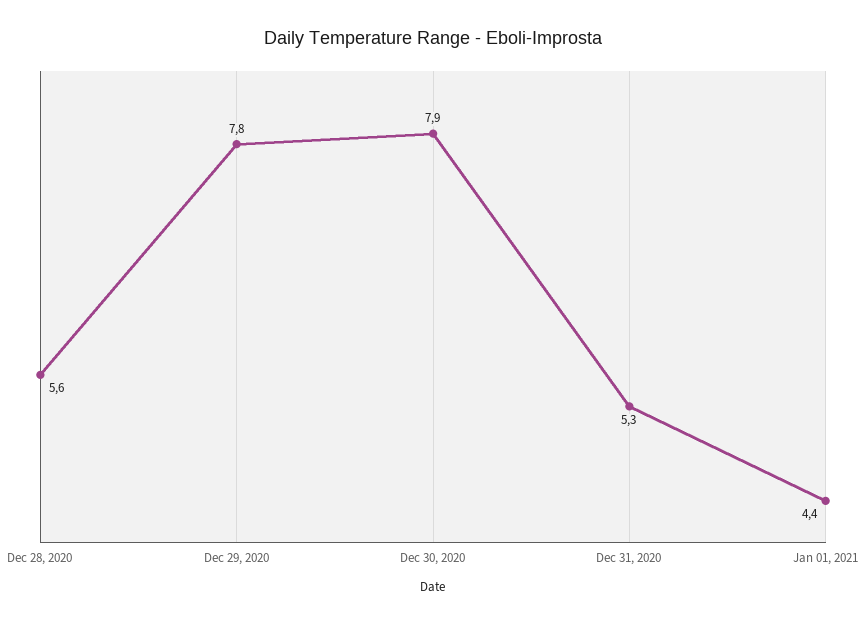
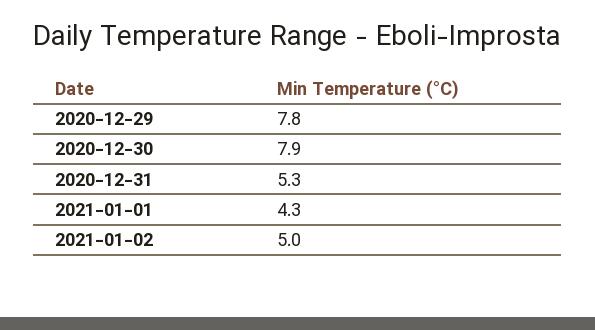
Dec 28, 2020: 5.6 -> none
Jan 01, 2021: 4.4 -> 4.3
2021-01-02: none -> 5

